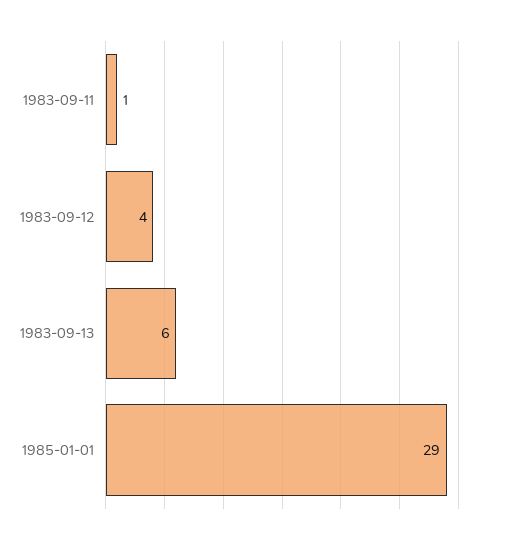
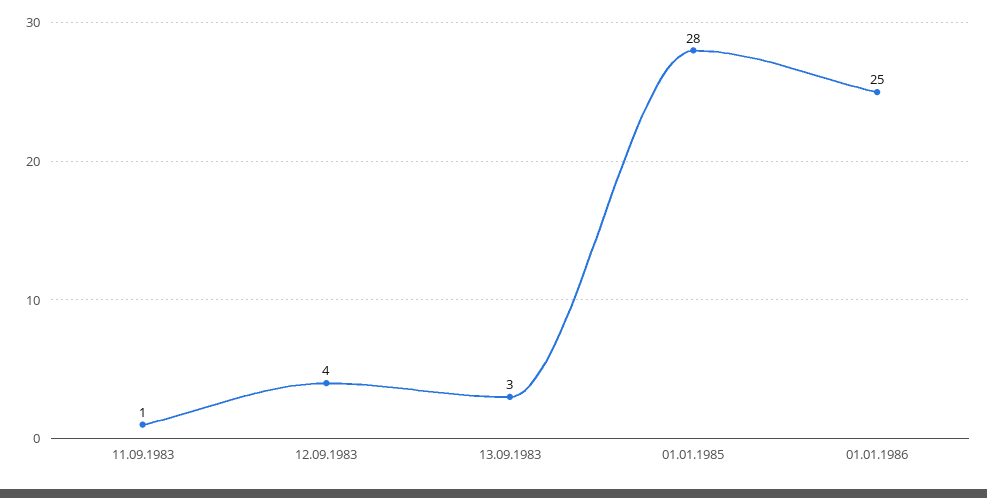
1983-09-13: 6 -> 3
1985-01-01: 29 -> 28
01.01.1986: none -> 25

